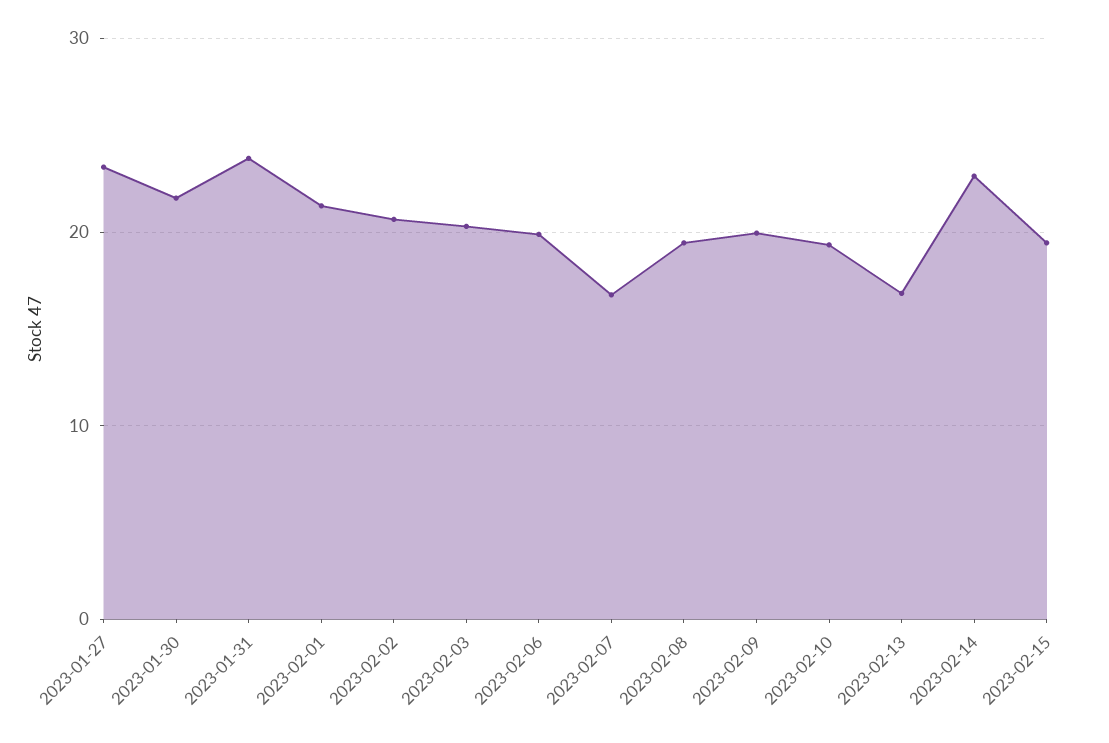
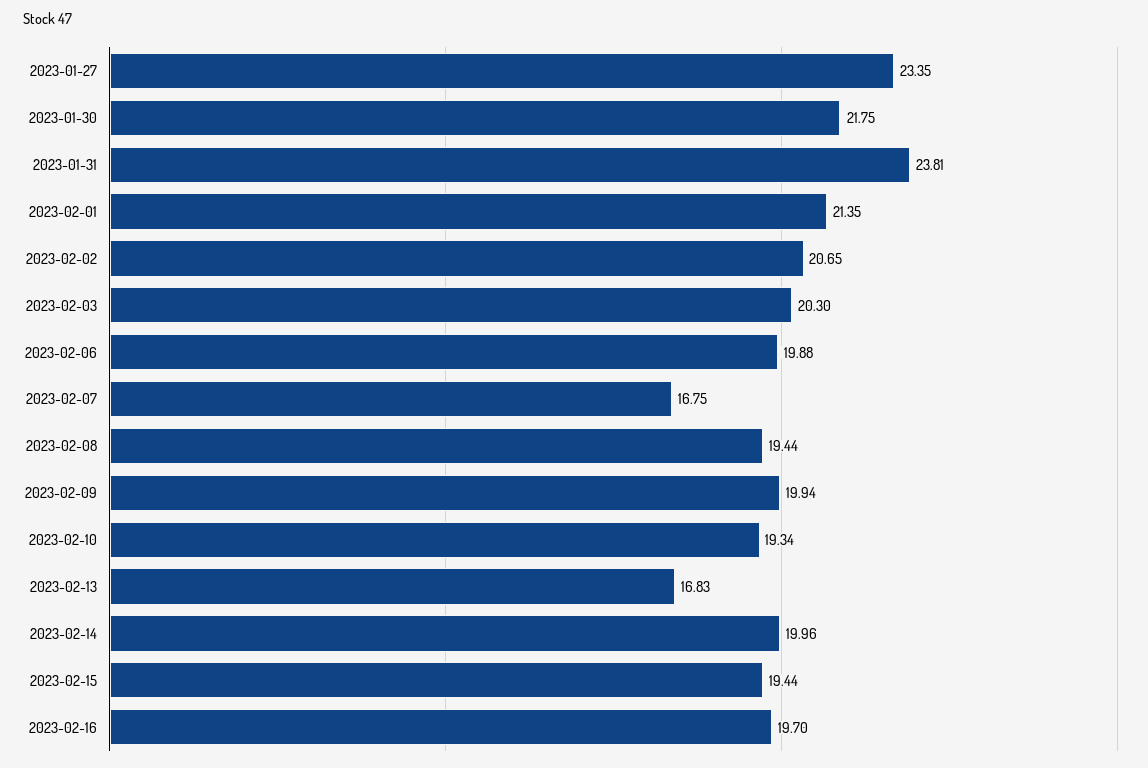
2023-02-14: 23 -> 19.96
2023-02-16: none -> 19.7

